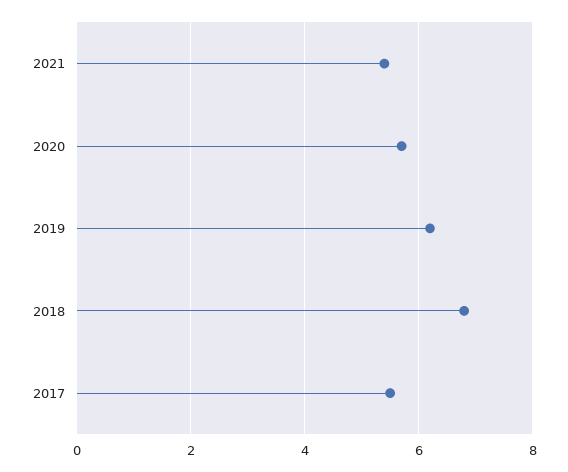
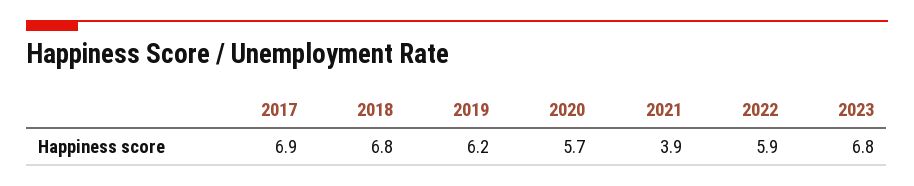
2021: 5.5 -> 3.9
2017: 5.5 -> 6.9
2022: none -> 5.9
2023: none -> 6.8

